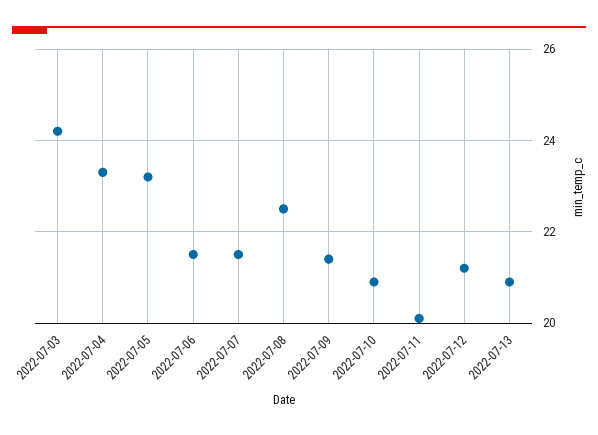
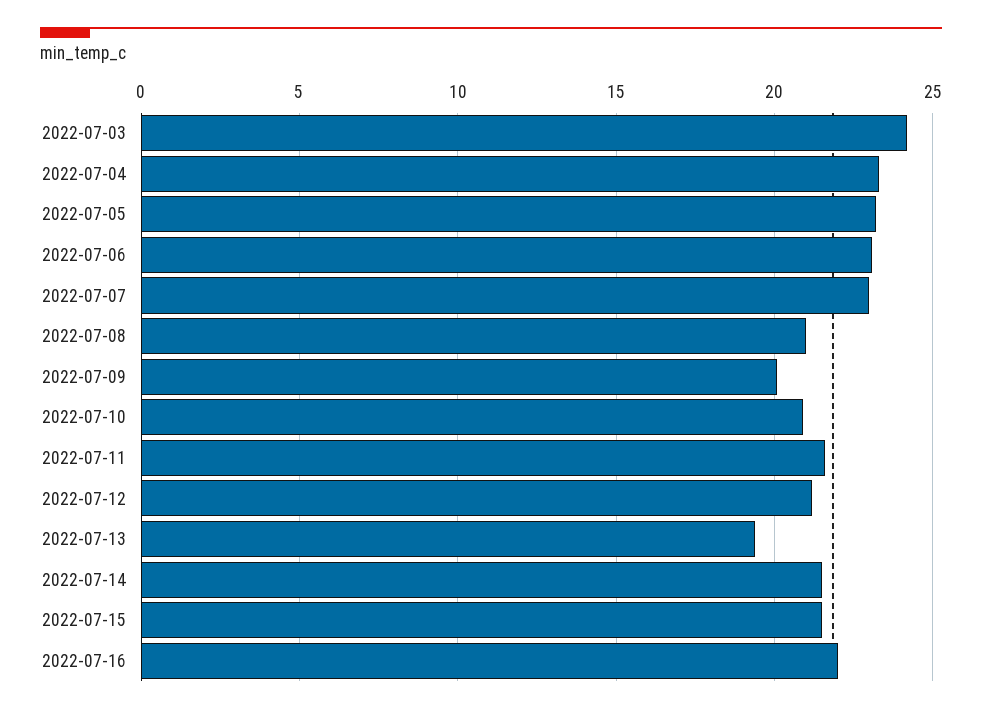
2022-07-06: 21.5 -> 23
2022-07-07: 21.5 -> 23
2022-07-08: 22.5 -> 21
2022-07-09: 21.5 -> 20
2022-07-11: 20 -> 21.5
2022-07-13: 21 -> 19.5
2022-07-14: none -> 21.5
2022-07-15: none -> 21.5
2022-07-16: none -> 22

